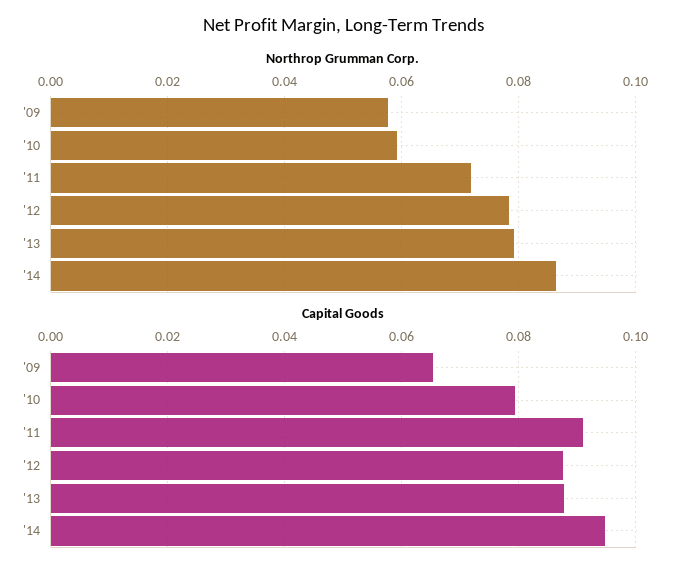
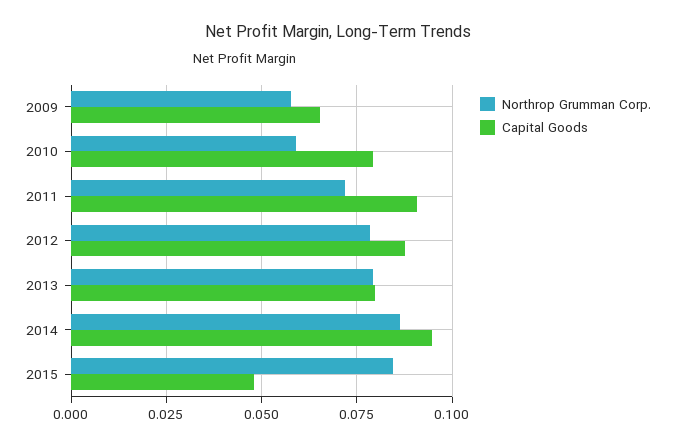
Capital Goods, '13: 0.088 -> 0.08
Northrop Grumman Corp., 2015: none -> 0.085
Capital Goods, 2015: none -> 0.0475

